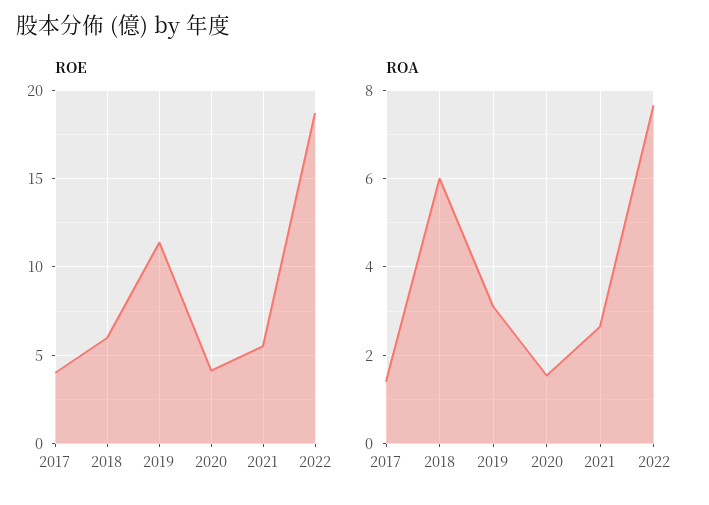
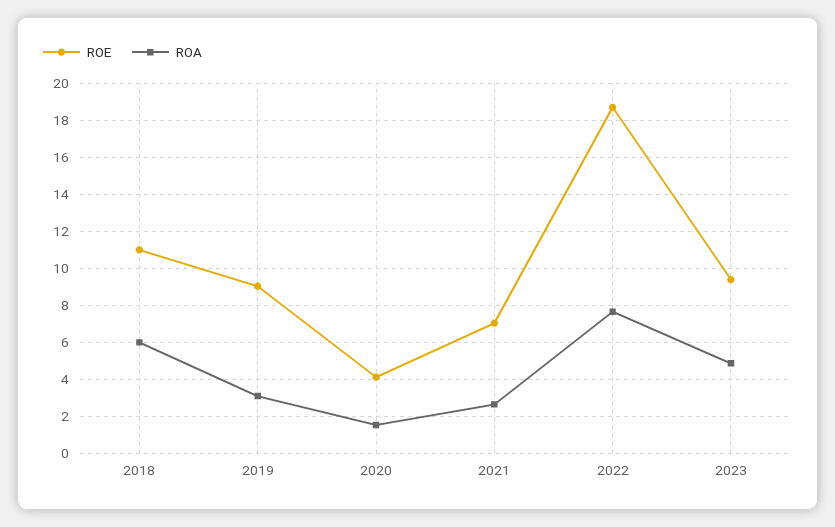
ROE, 2017: 4 -> none
ROE, 2018: 6 -> 11
ROE, 2019: 11.5 -> 9
ROE, 2021: 5.5 -> 7
ROA, 2017: 1.4 -> none
ROE, 2023: none -> 9.5
ROA, 2023: none -> 5

